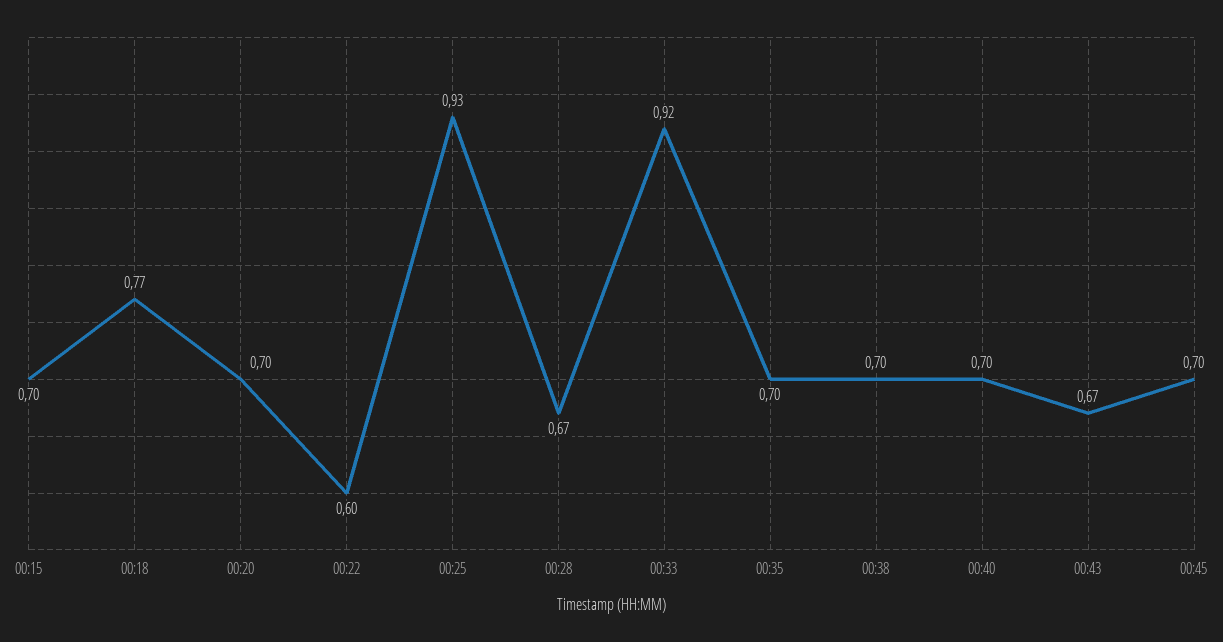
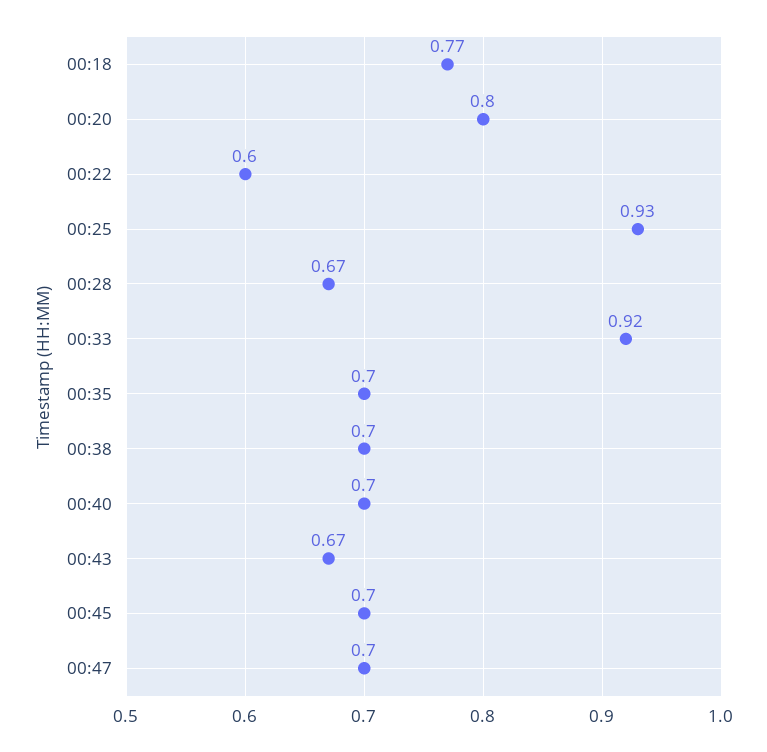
00:15: 0.7 -> none
00:20: 0.7 -> 0.8
00:47: none -> 0.7

